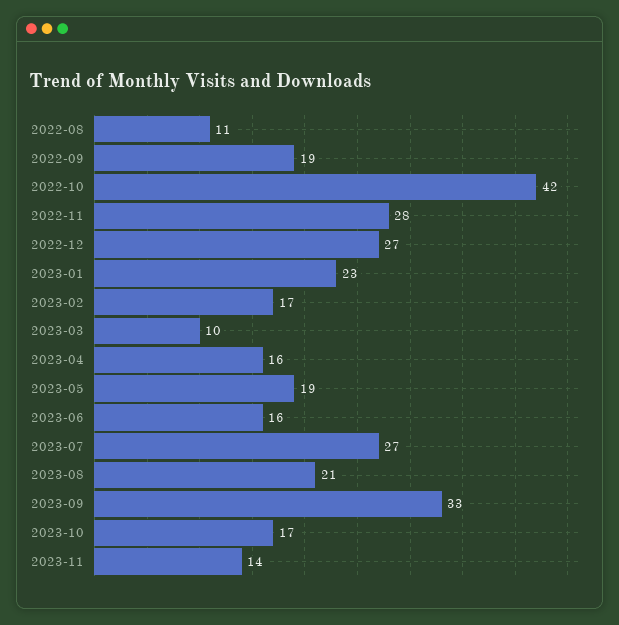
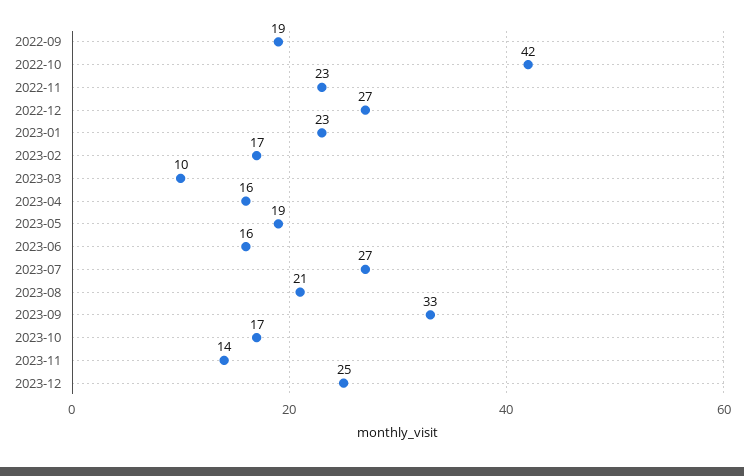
2022-08: 11 -> none
2022-11: 28 -> 23
2023-12: none -> 25

